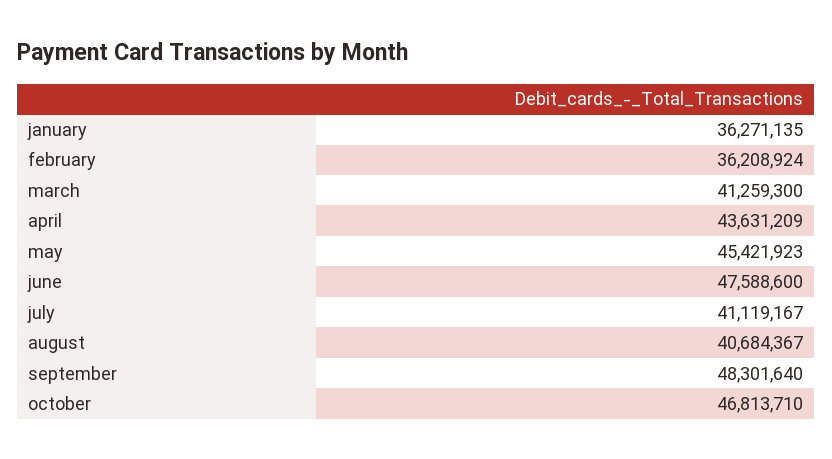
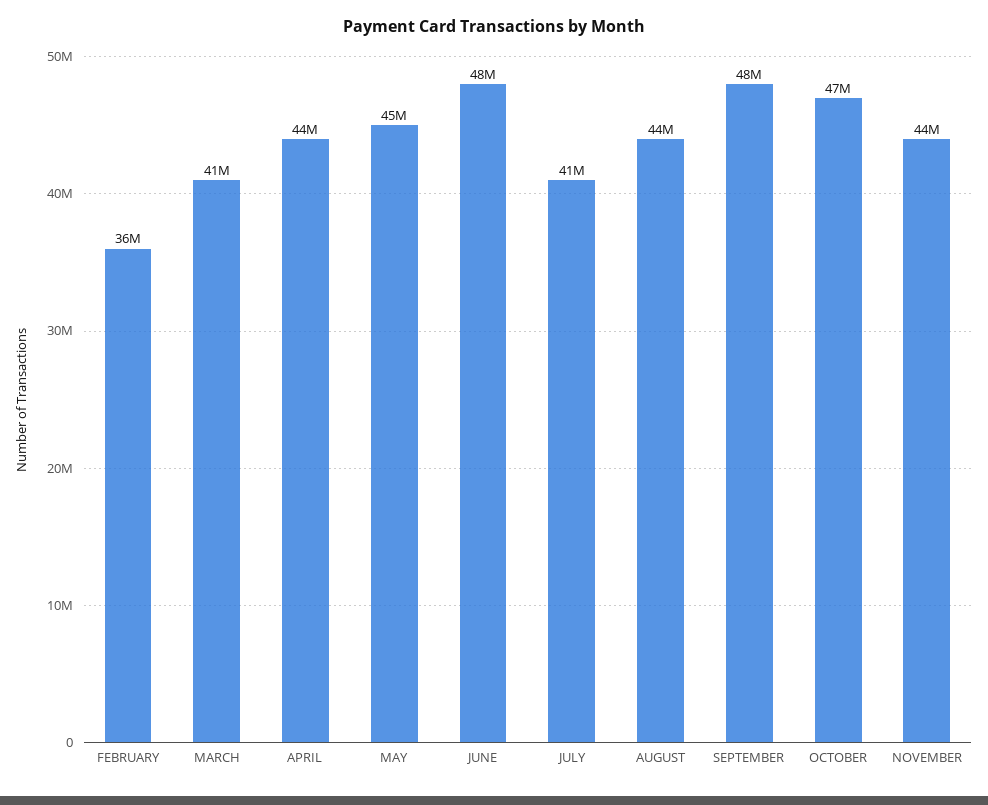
january: 36271135 -> none
august: 40684367 -> 44000000
NOVEMBER: none -> 44000000

